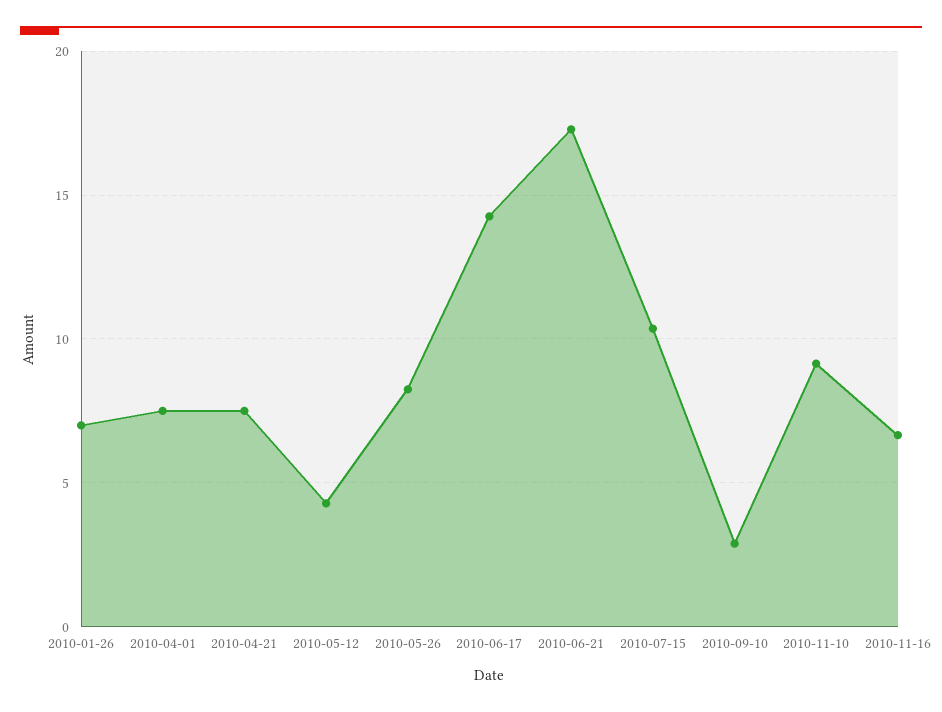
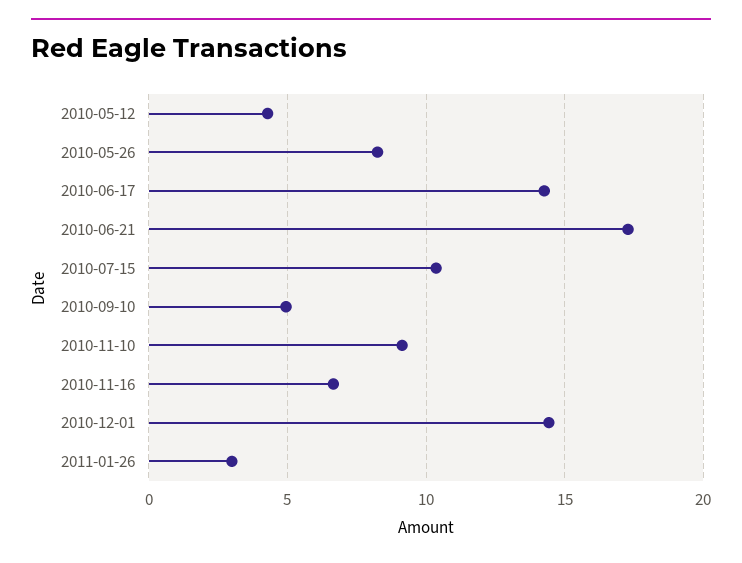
2010-01-26: 7 -> none
2010-04-01: 7.5 -> none
2010-04-21: 7.5 -> none
2010-09-10: 3 -> 5
2010-12-01: none -> 14.5
2011-01-26: none -> 3

